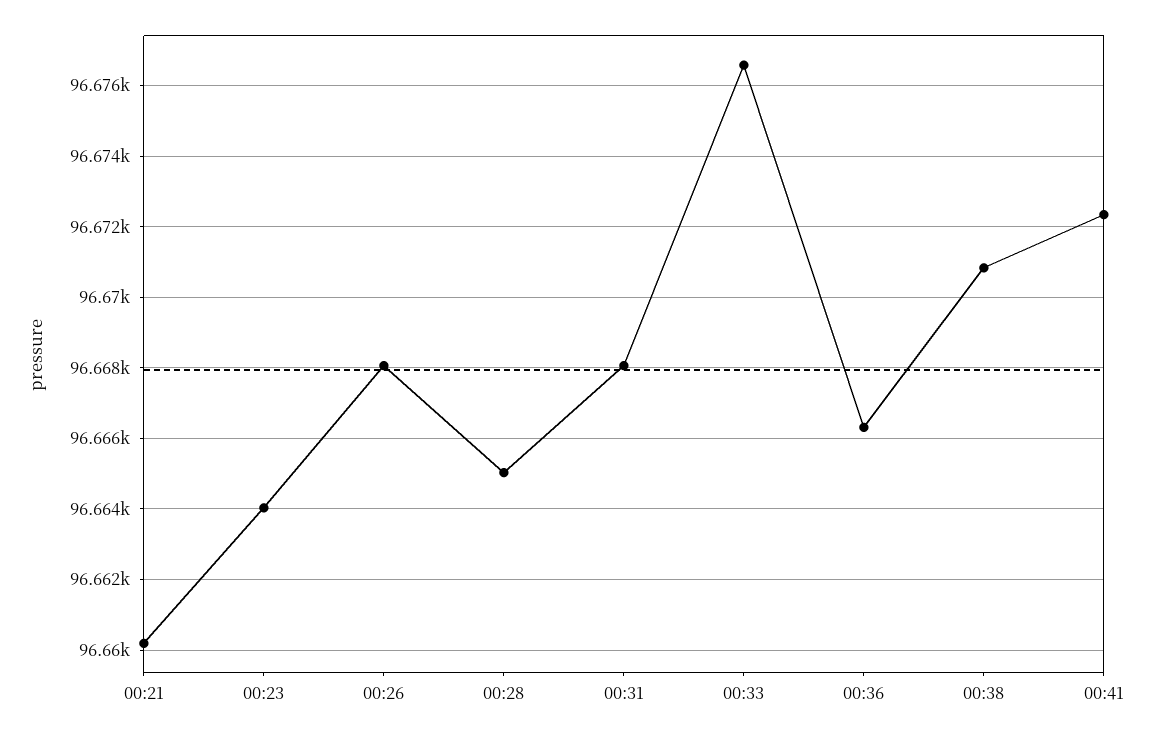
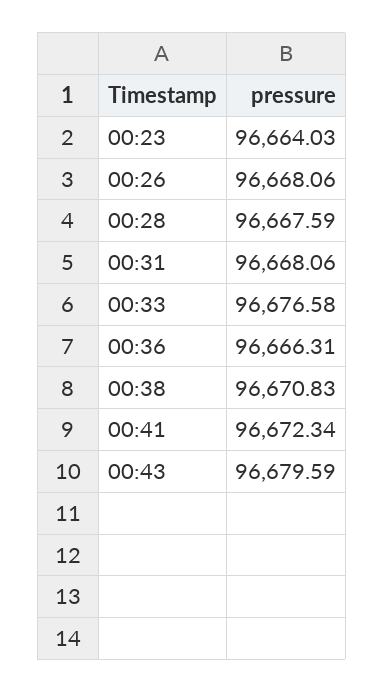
00:21: 96660.2 -> none
00:28: 96665 -> 96667.59
00:43: none -> 96679.59

